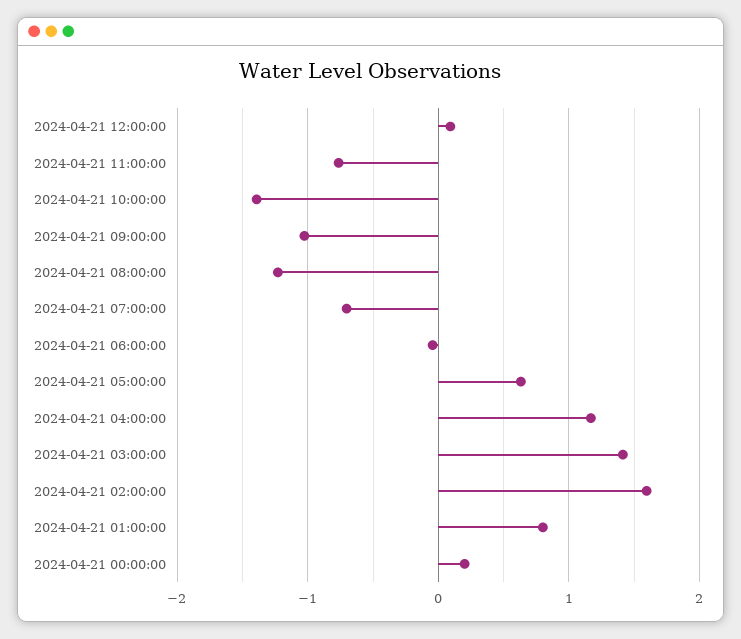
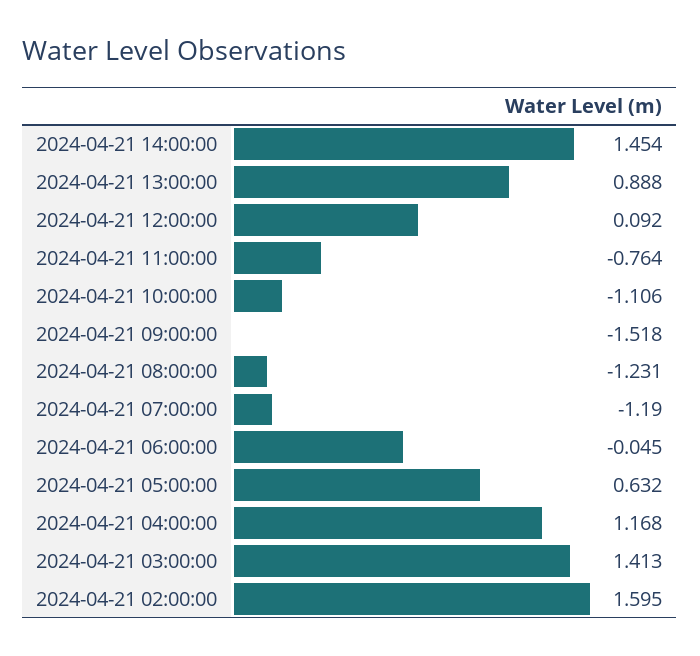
2024-04-21 10:00:00: -1.4 -> -1.106
2024-04-21 09:00:00: -1 -> -1.518
2024-04-21 07:00:00: -0.7 -> -1.19
2024-04-21 01:00:00: 0.8 -> none
2024-04-21 00:00:00: 0.2 -> none
2024-04-21 14:00:00: none -> 1.454
2024-04-21 13:00:00: none -> 0.888

